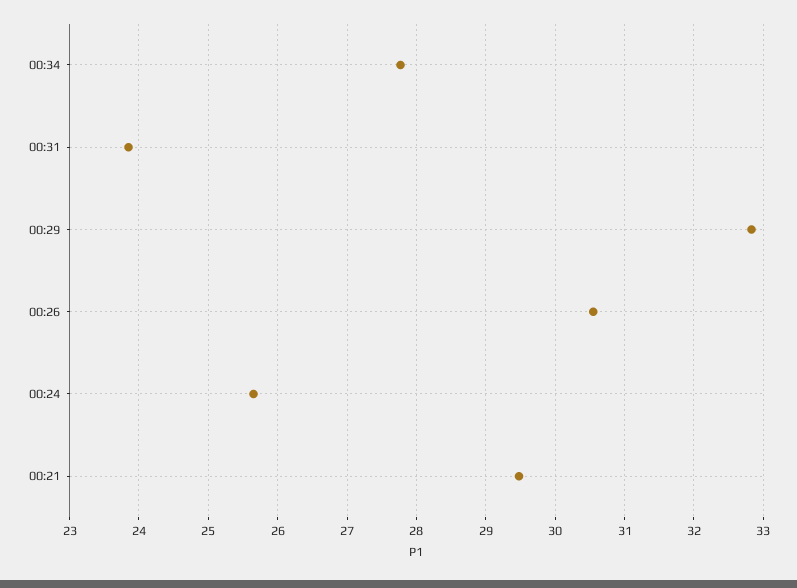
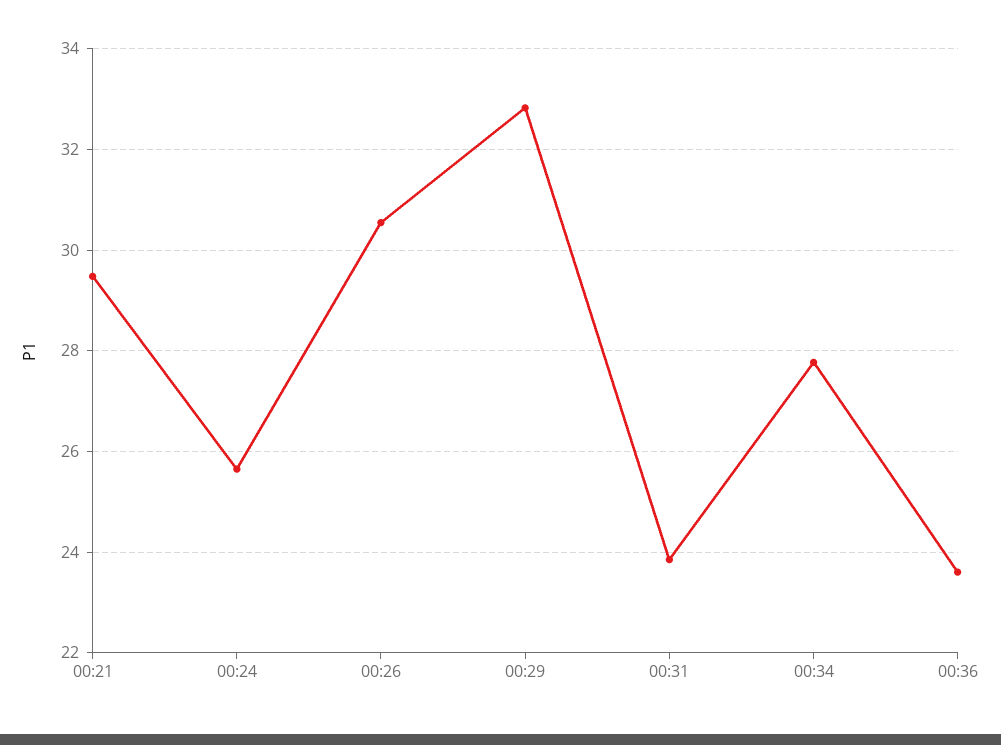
00:36: none -> 23.6

